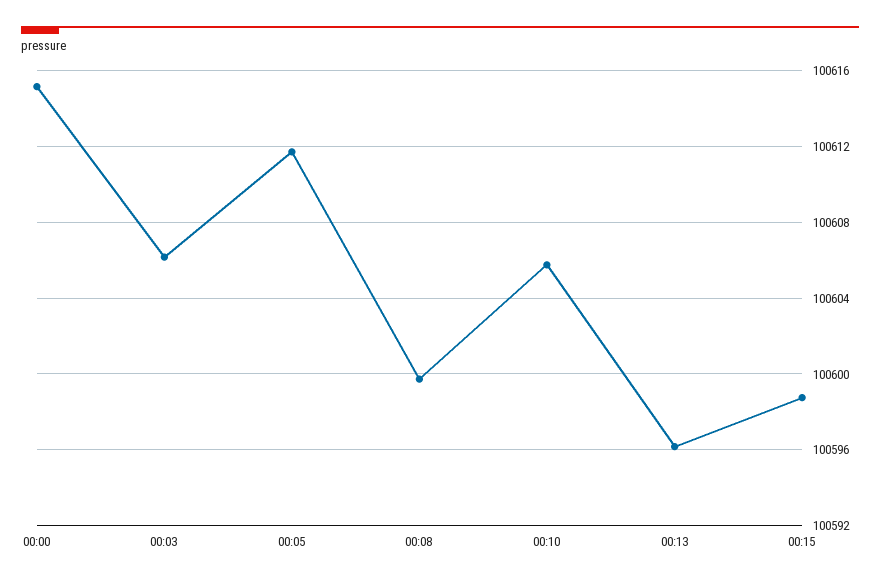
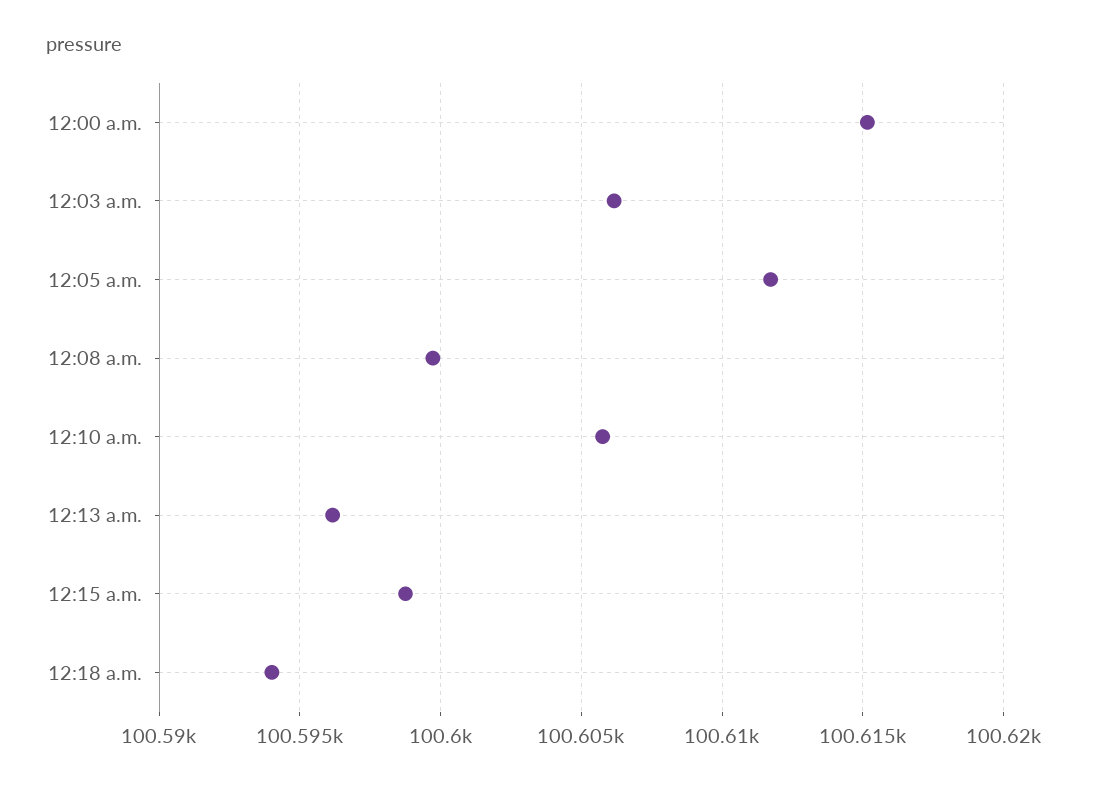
12:18 a.m.: none -> 100594

